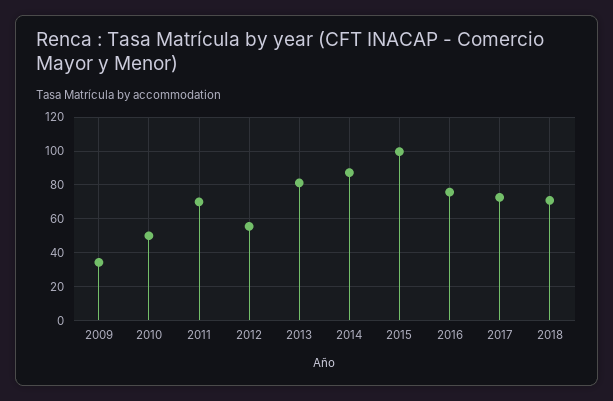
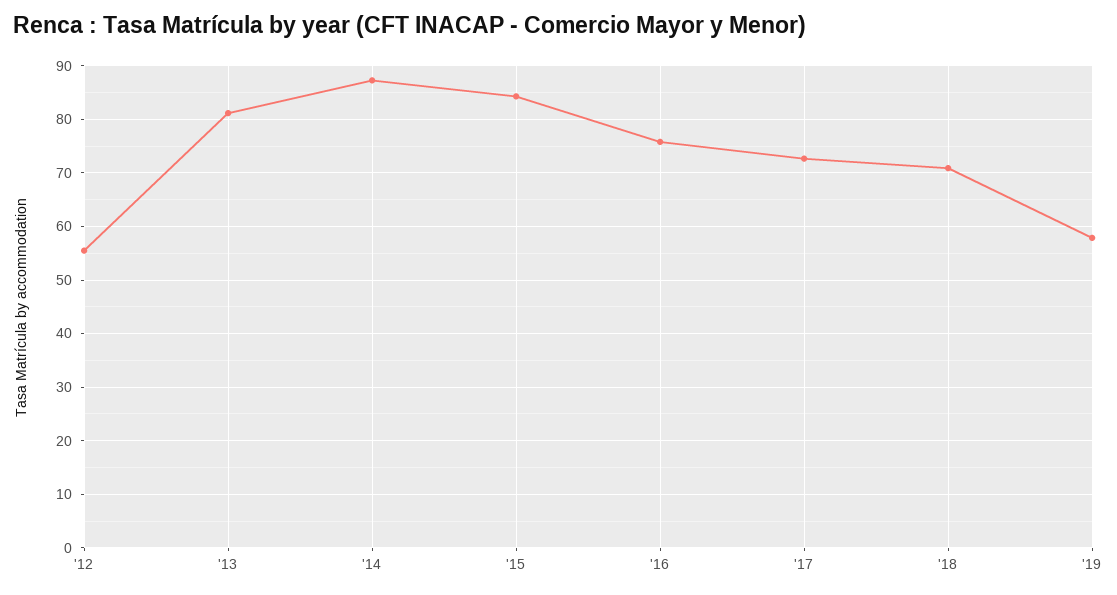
2009: 35 -> none
2010: 50 -> none
2011: 70 -> none
2015: 100 -> 84
'19: none -> 58

